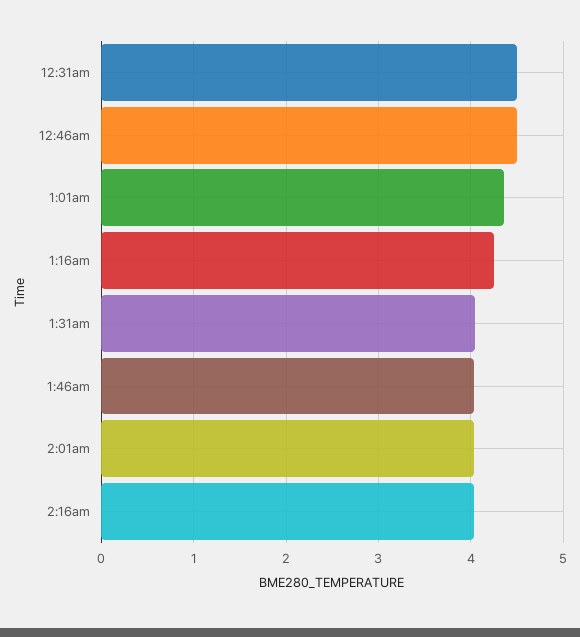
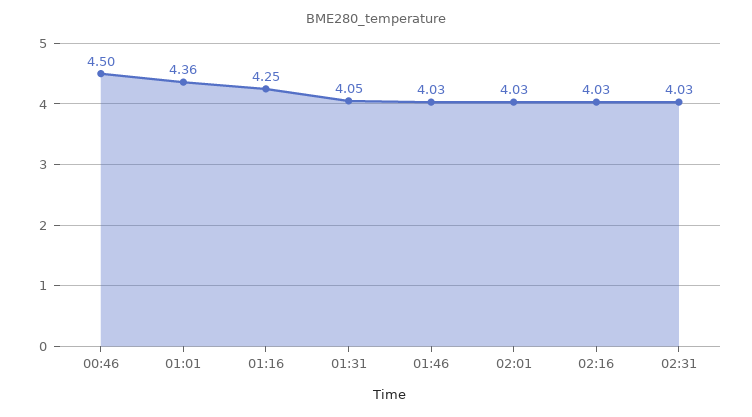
12:31am: 4.5 -> none
02:31: none -> 4.03

